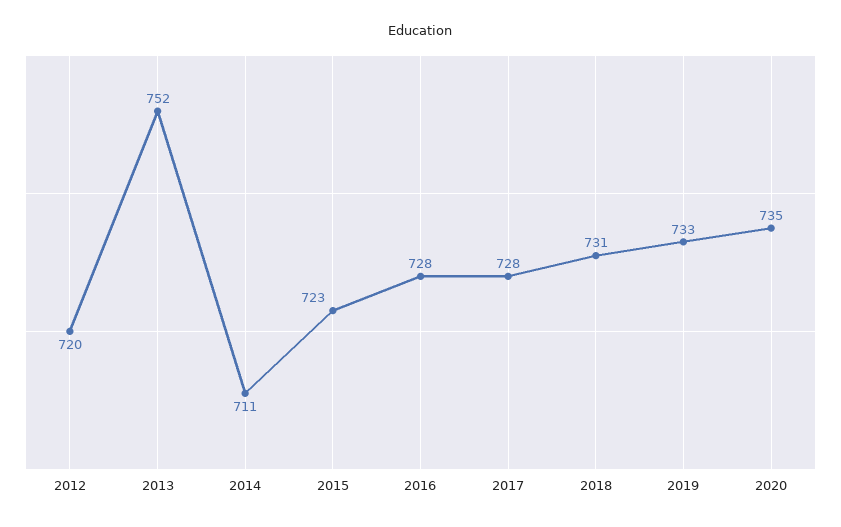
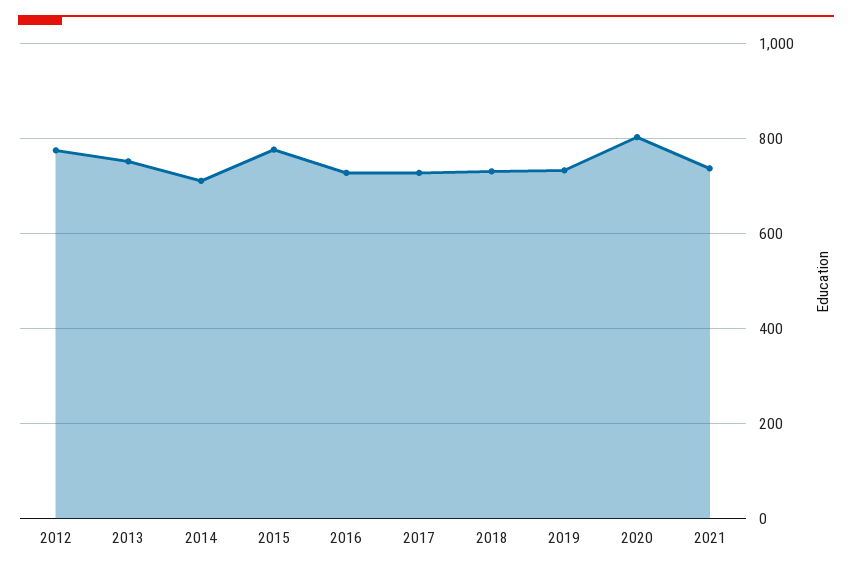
2012: 720 -> 780
2015: 723 -> 780
2020: 735 -> 800
2021: none -> 740

